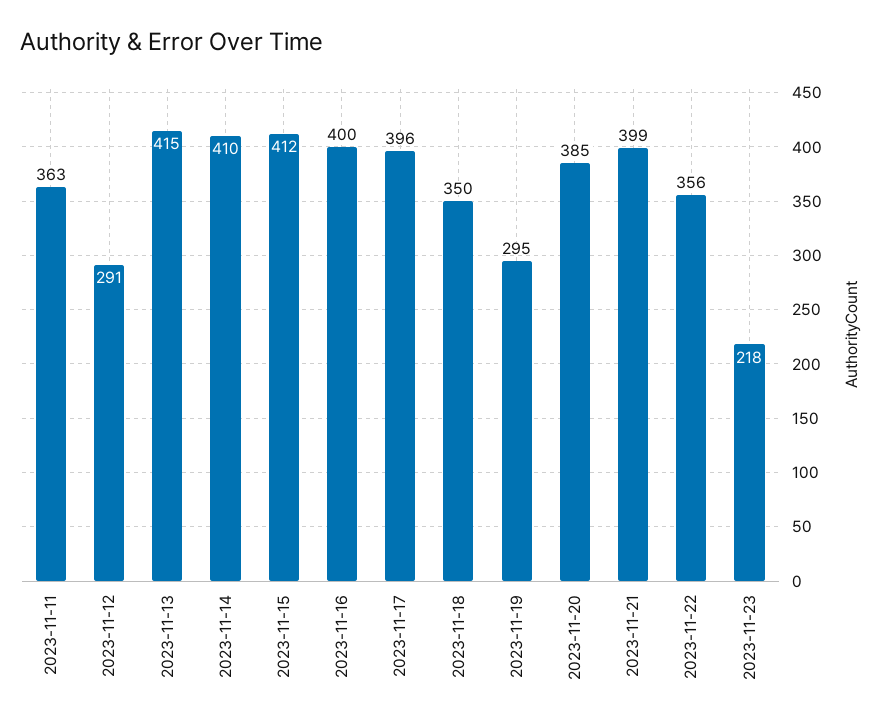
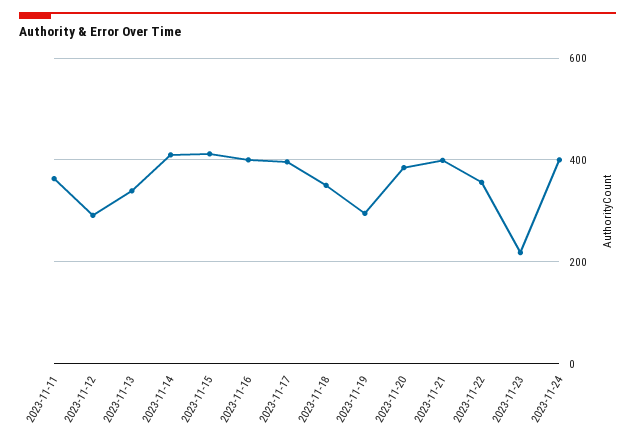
2023-11-13: 415 -> 340
2023-11-24: none -> 400

